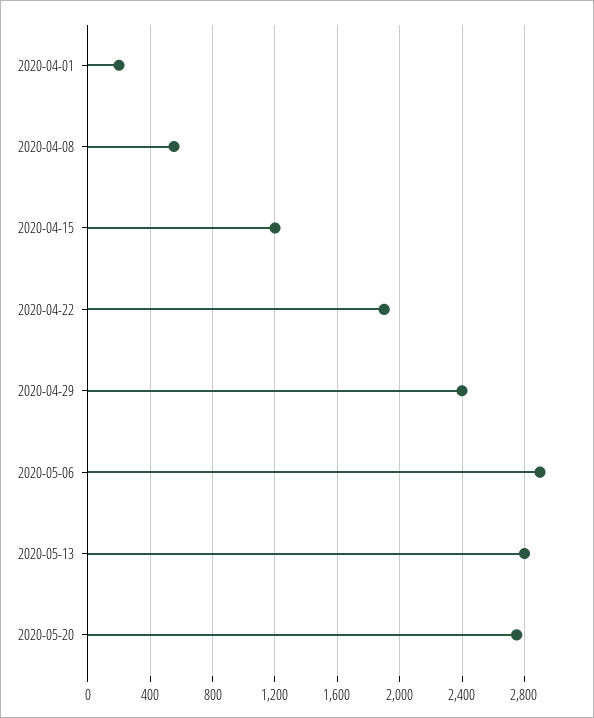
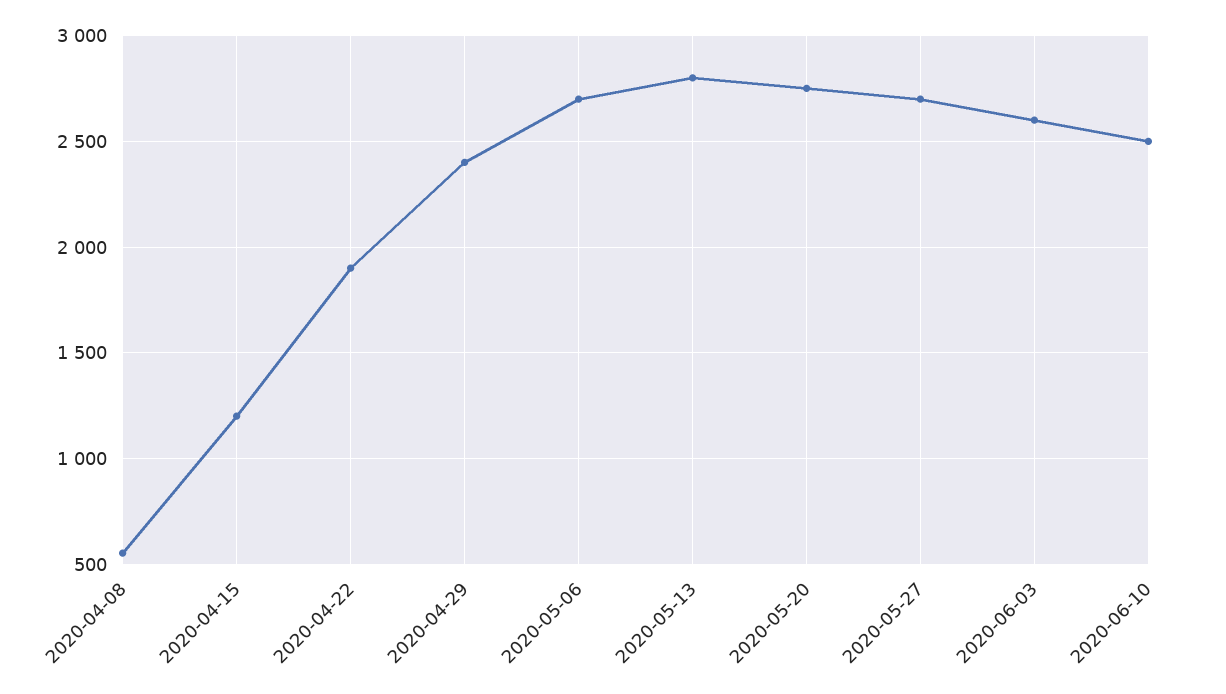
2020-04-01: 200 -> none
2020-05-06: 2900 -> 2700
2020-05-27: none -> 2700
2020-06-03: none -> 2600
2020-06-10: none -> 2500

